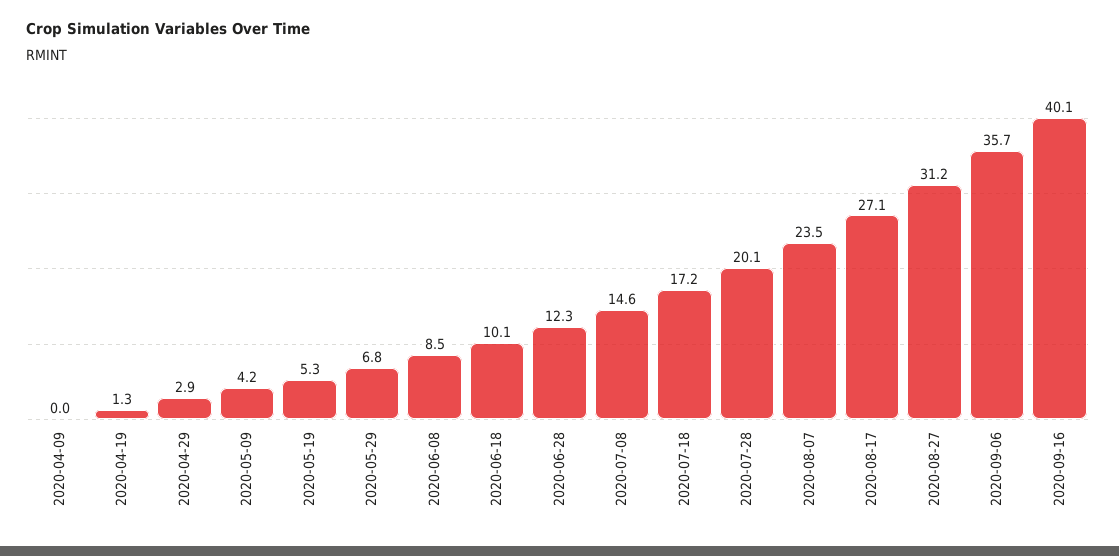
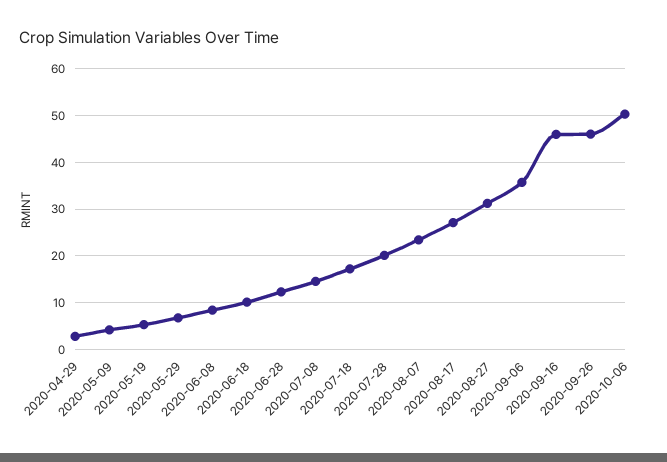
2020-04-09: 0 -> none
2020-04-19: 1.3 -> none
2020-09-16: 40.1 -> 46
2020-09-26: none -> 46
2020-10-06: none -> 50

